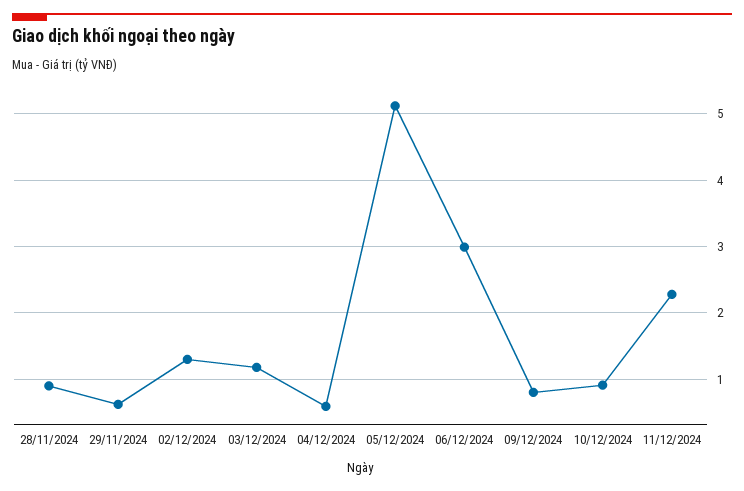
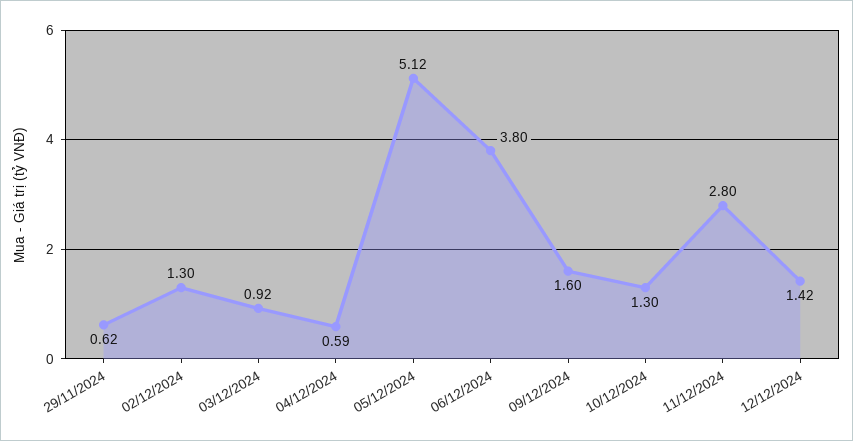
28/11/2024: 0.9 -> none
03/12/2024: 1.2 -> 0.92
06/12/2024: 3 -> 3.8
09/12/2024: 0.8 -> 1.6
10/12/2024: 0.9 -> 1.3
11/12/2024: 2.3 -> 2.8
12/12/2024: none -> 1.42

